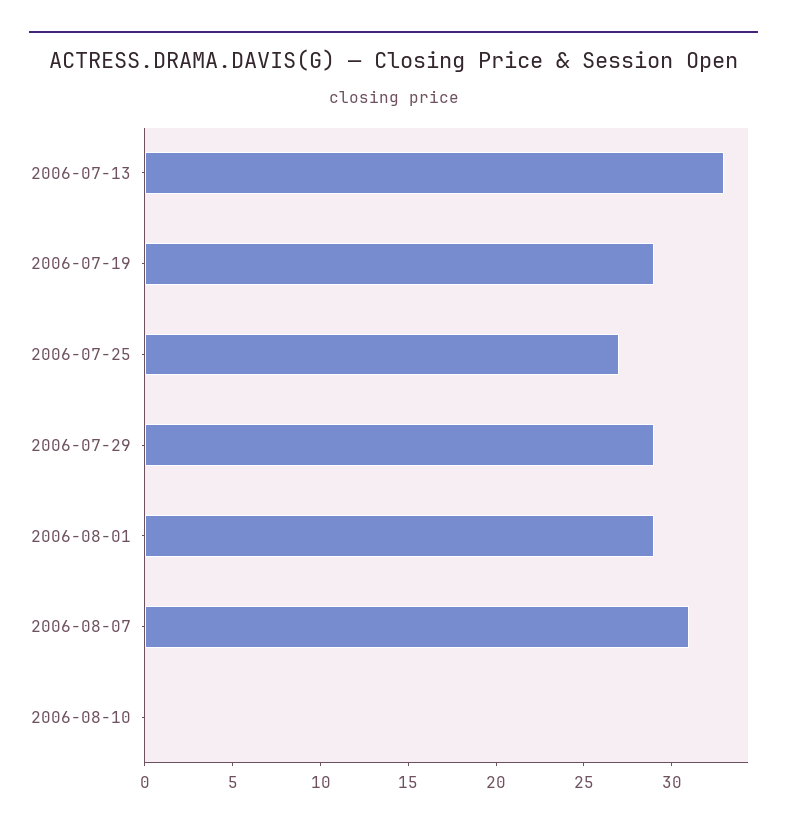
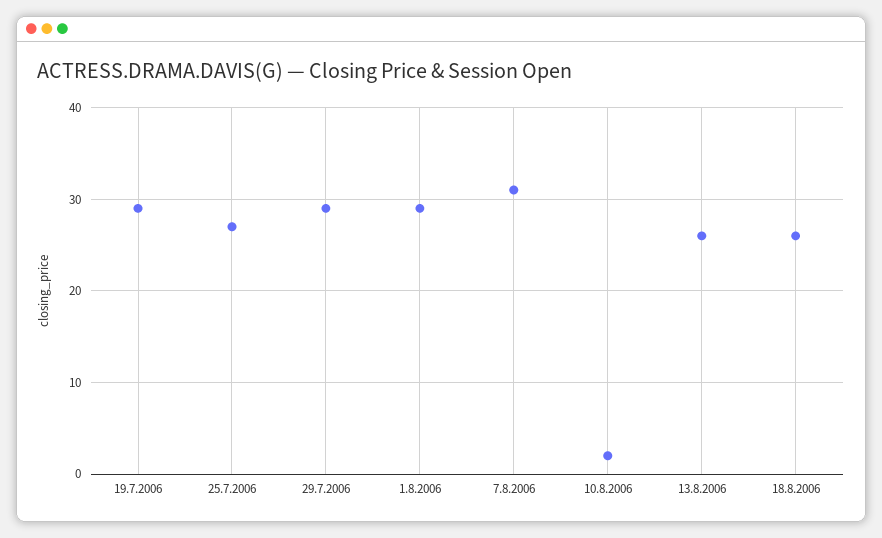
2006-07-13: 33 -> none
2006-08-10: 0 -> 2
13.8.2006: none -> 26
18.8.2006: none -> 26

